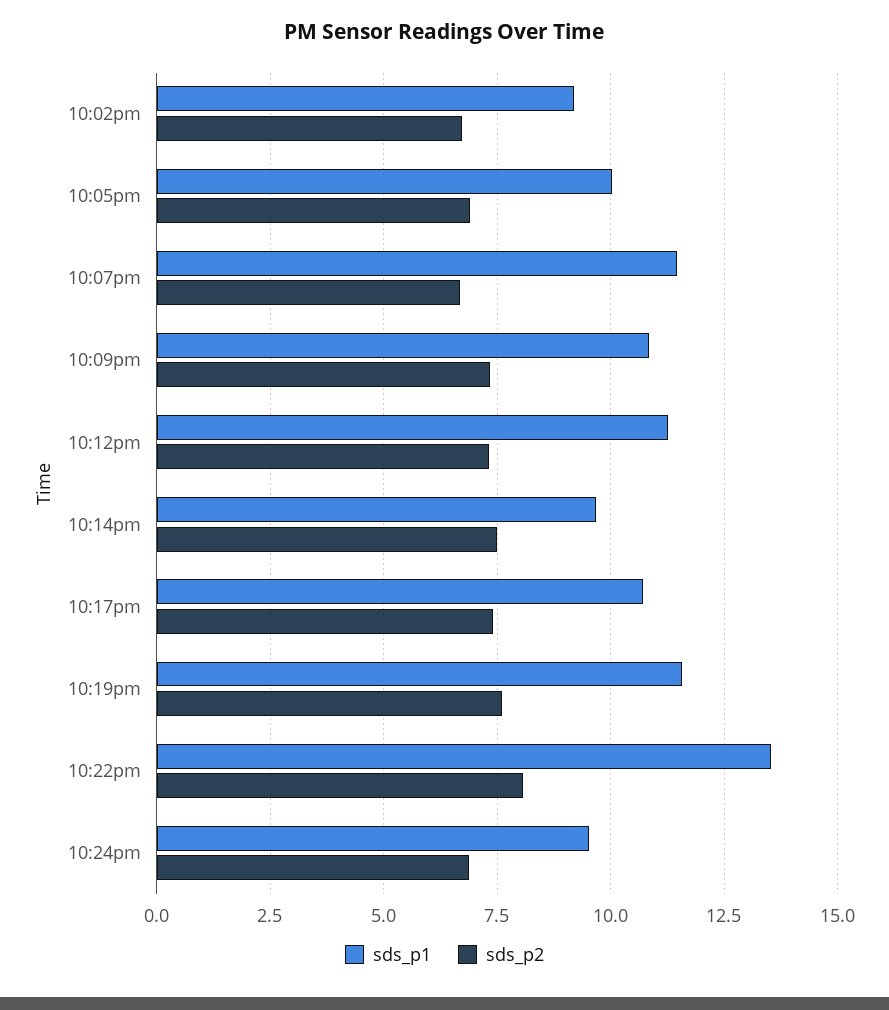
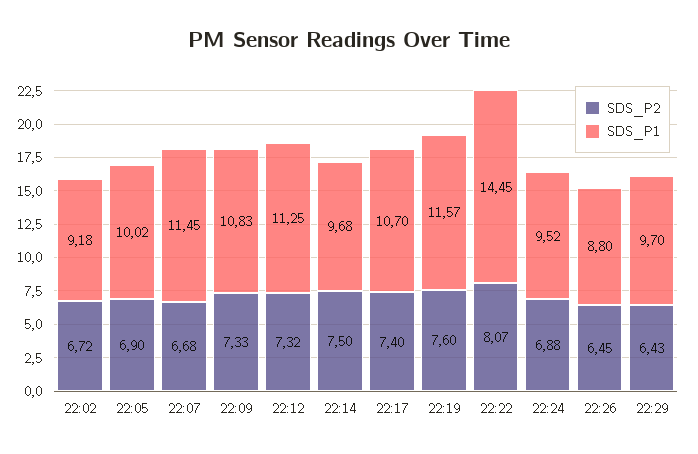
sds_p1, 10:22pm: 13.5 -> 14.45
sds_p2, 22:26: none -> 6.45
sds_p1, 22:26: none -> 8.8
sds_p2, 22:29: none -> 6.43
sds_p1, 22:29: none -> 9.7

